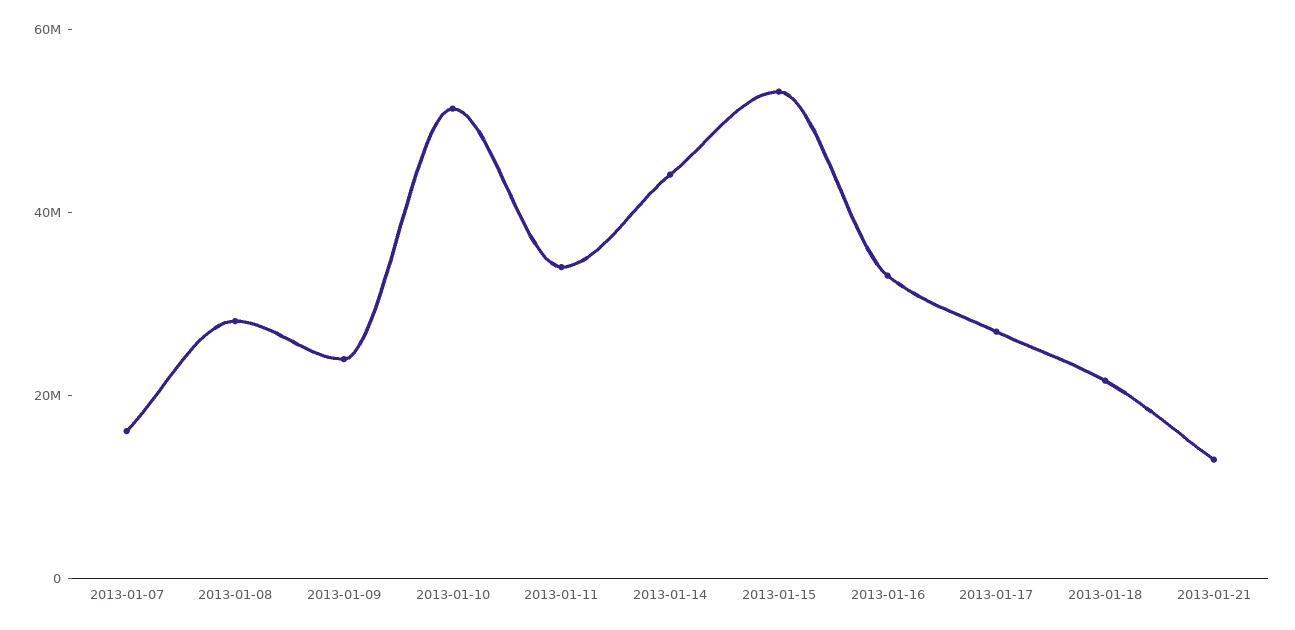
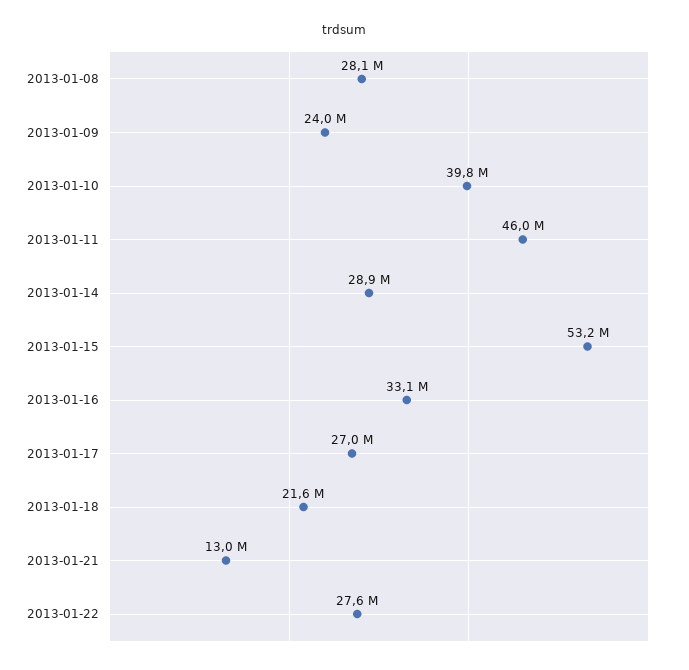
2013-01-07: 15000000 -> none
2013-01-10: 50000000 -> 39800000
2013-01-11: 35000000 -> 46000000
2013-01-14: 45000000 -> 28900000
2013-01-22: none -> 27600000

